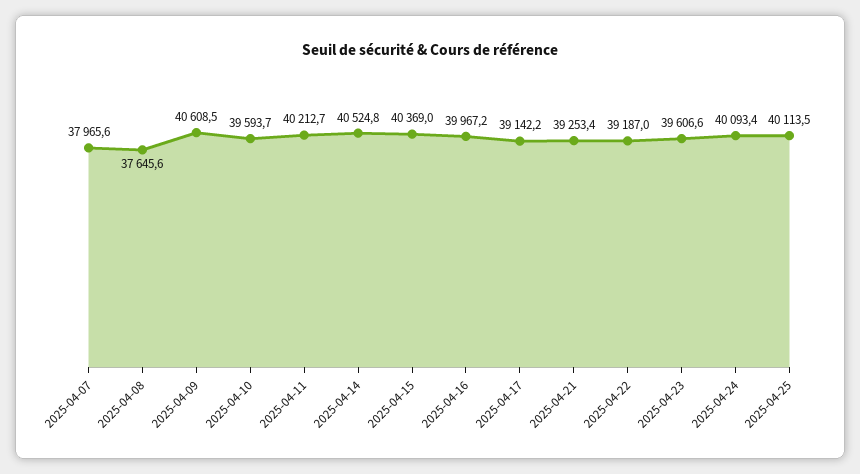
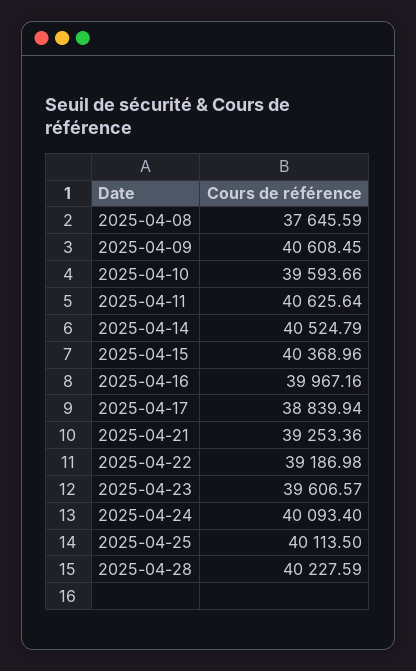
2025-04-07: 37965.6 -> none
2025-04-11: 40212.7 -> 40625.64
2025-04-17: 39142.2 -> 38839.94
2025-04-28: none -> 40227.59

